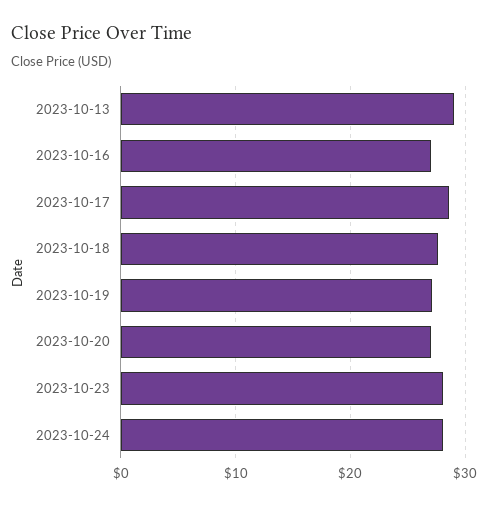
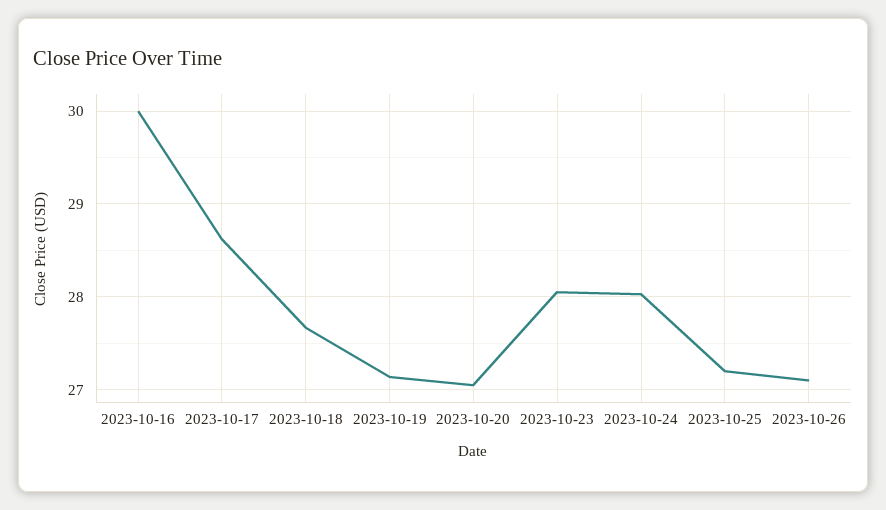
2023-10-13: 29 -> none
2023-10-16: 27 -> 30
2023-10-25: none -> 27.2
2023-10-26: none -> 27.1

